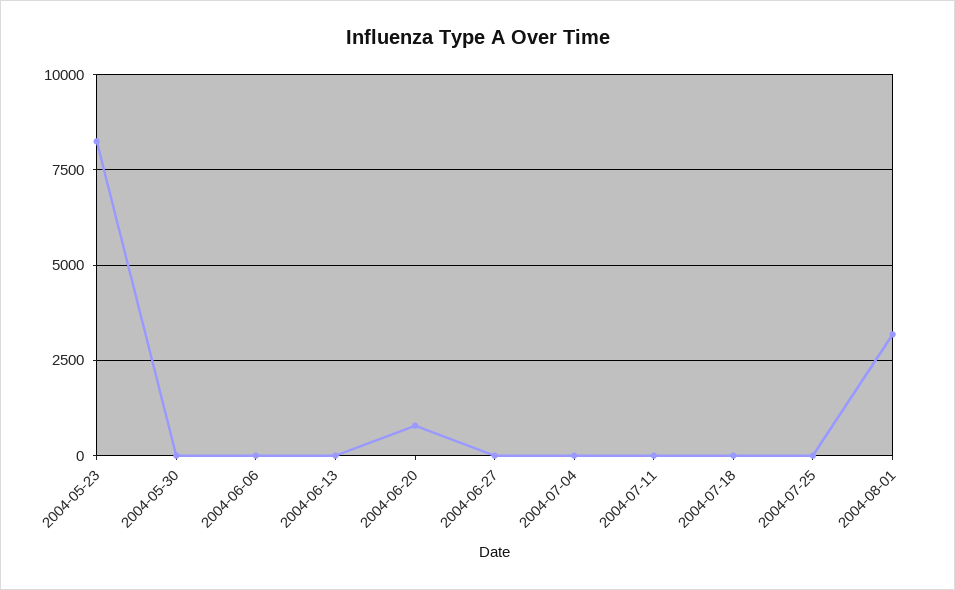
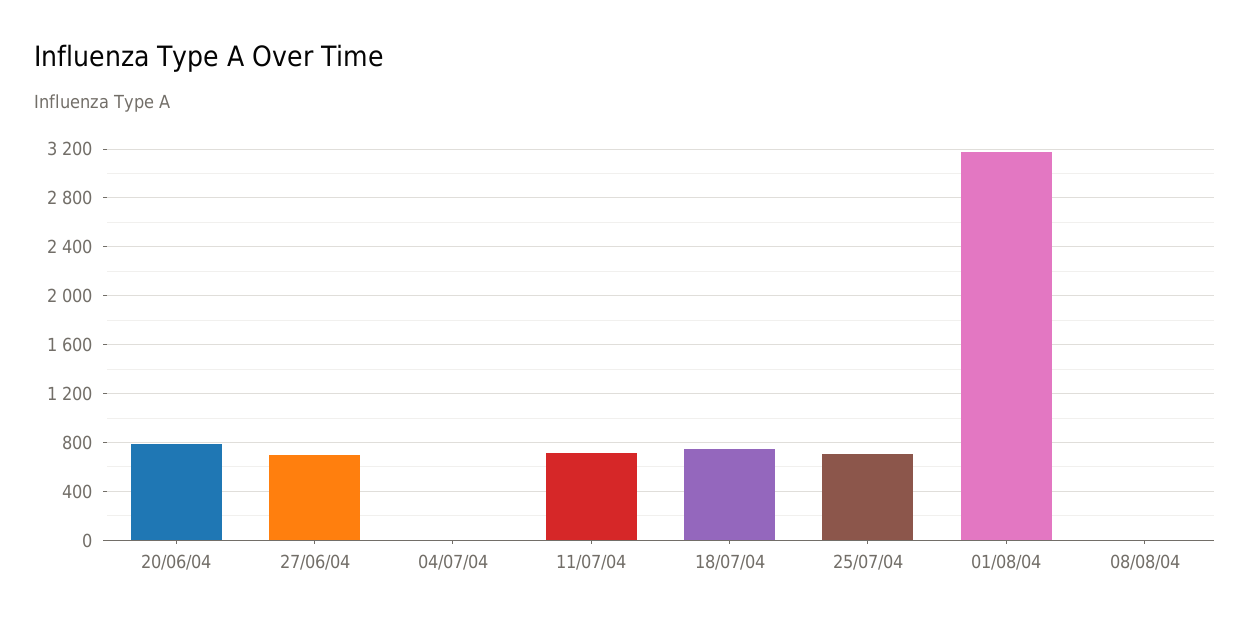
2004-05-23: 8250 -> none
2004-05-30: 0 -> none
2004-06-06: 0 -> none
2004-06-13: 0 -> none
2004-06-27: 0 -> 700
2004-07-11: 0 -> 700
2004-07-18: 0 -> 750
2004-07-25: 0 -> 700
08/08/04: none -> 0

